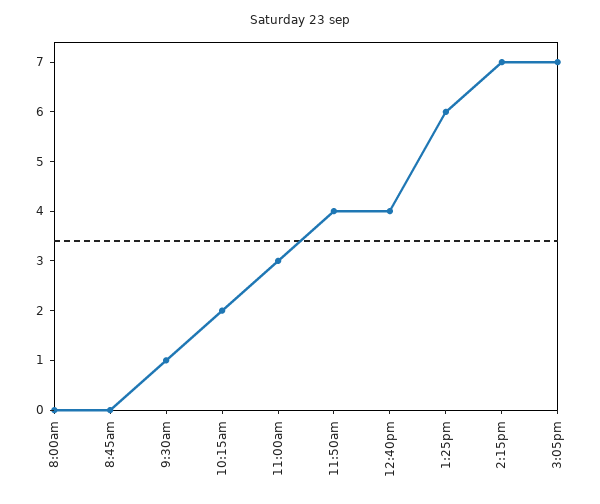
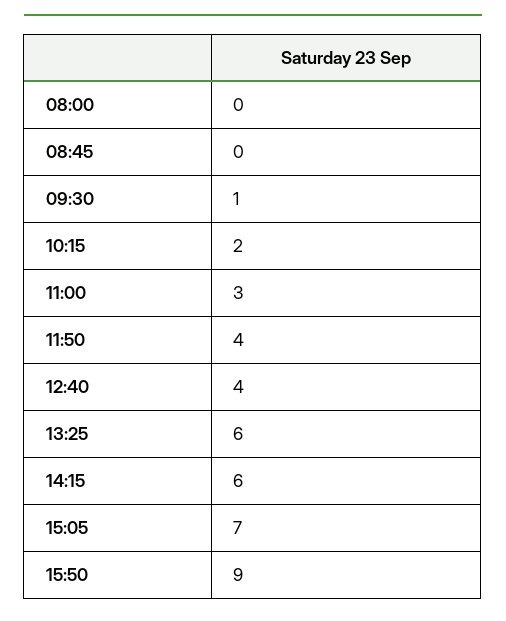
2:15pm: 7 -> 6
15:50: none -> 9

